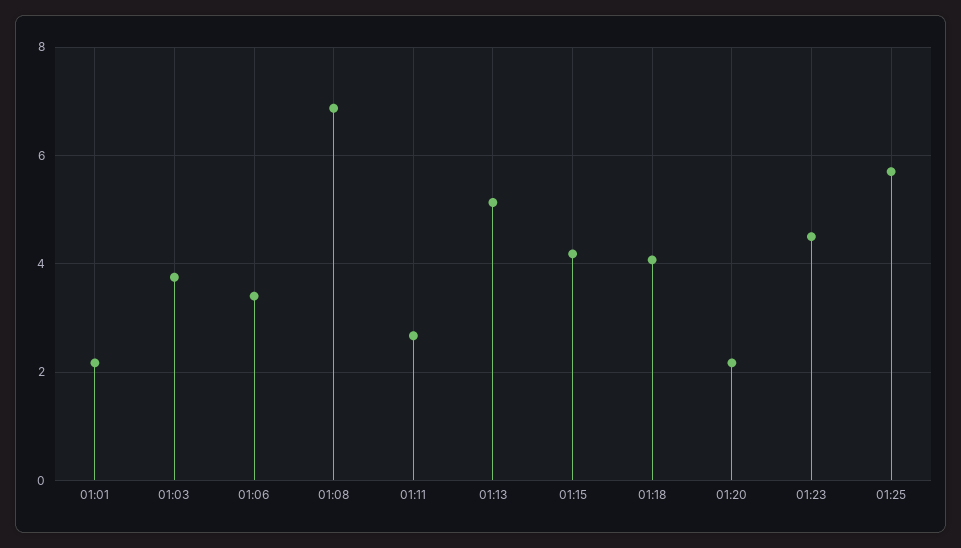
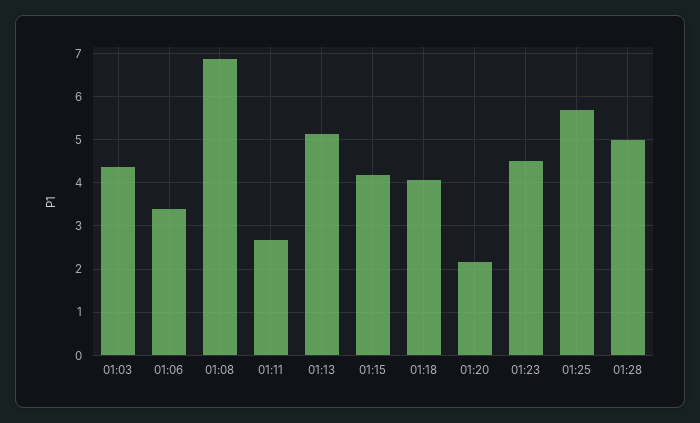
01:01: 2.2 -> none
01:03: 3.8 -> 4.4
01:28: none -> 5

